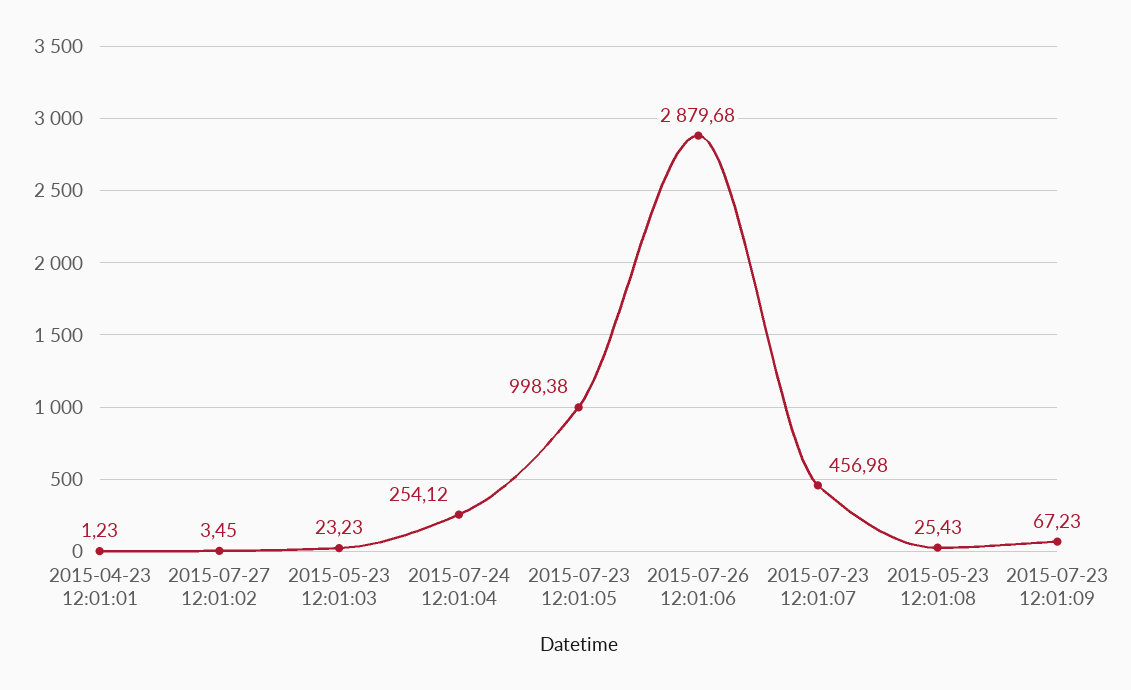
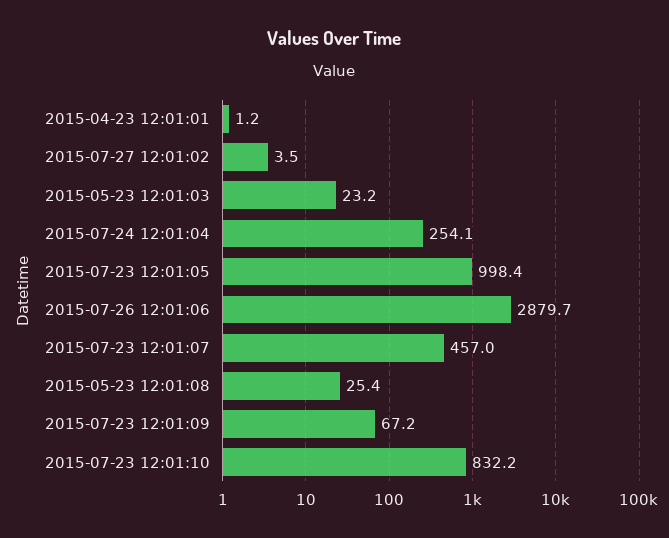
2015-07-23 12:01:10: none -> 832.2

